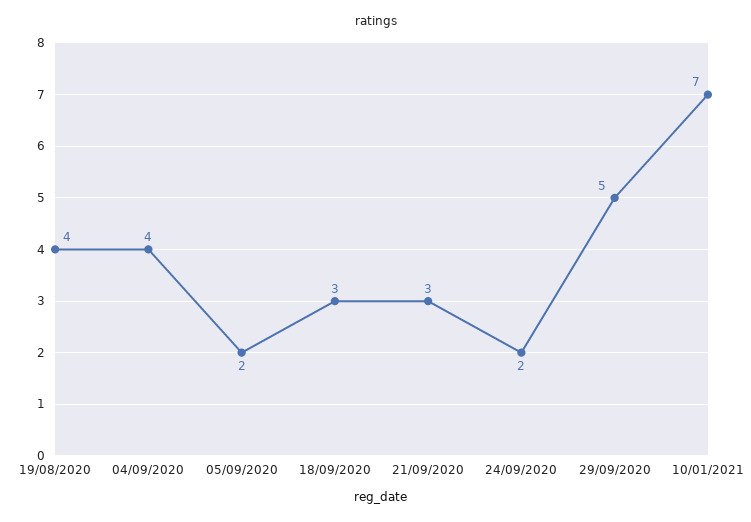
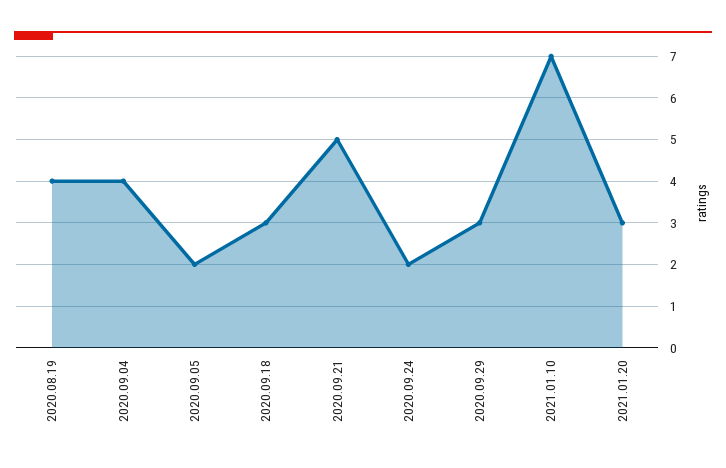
21/09/2020: 3 -> 5
29/09/2020: 5 -> 3
2021.01.20: none -> 3

